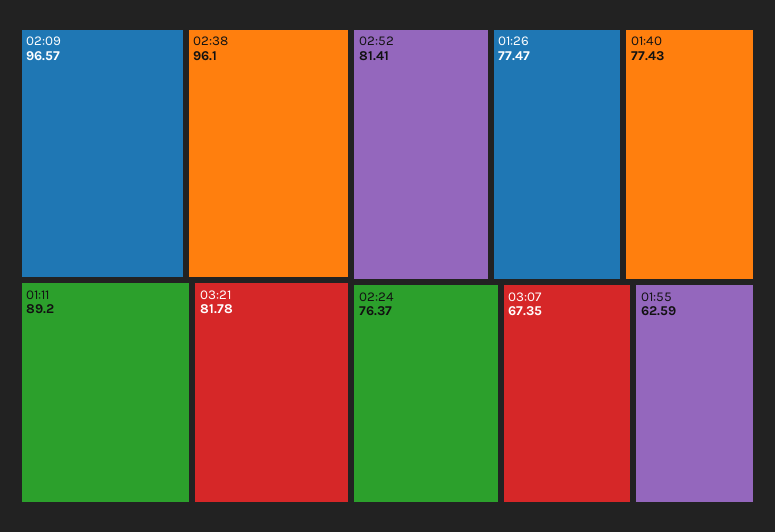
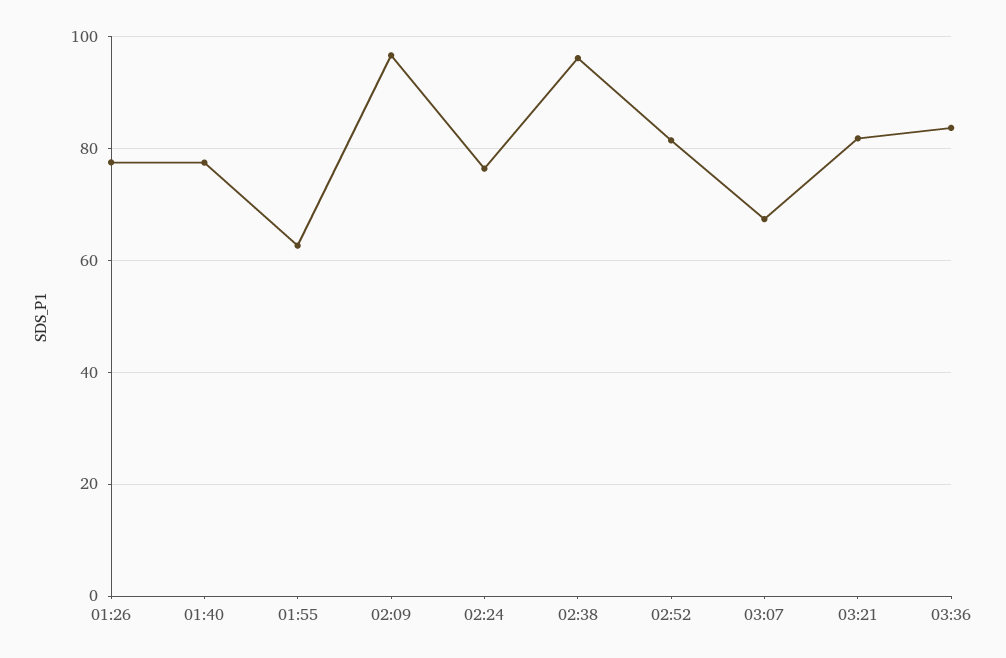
01:11: 89.2 -> none
03:36: none -> 84

